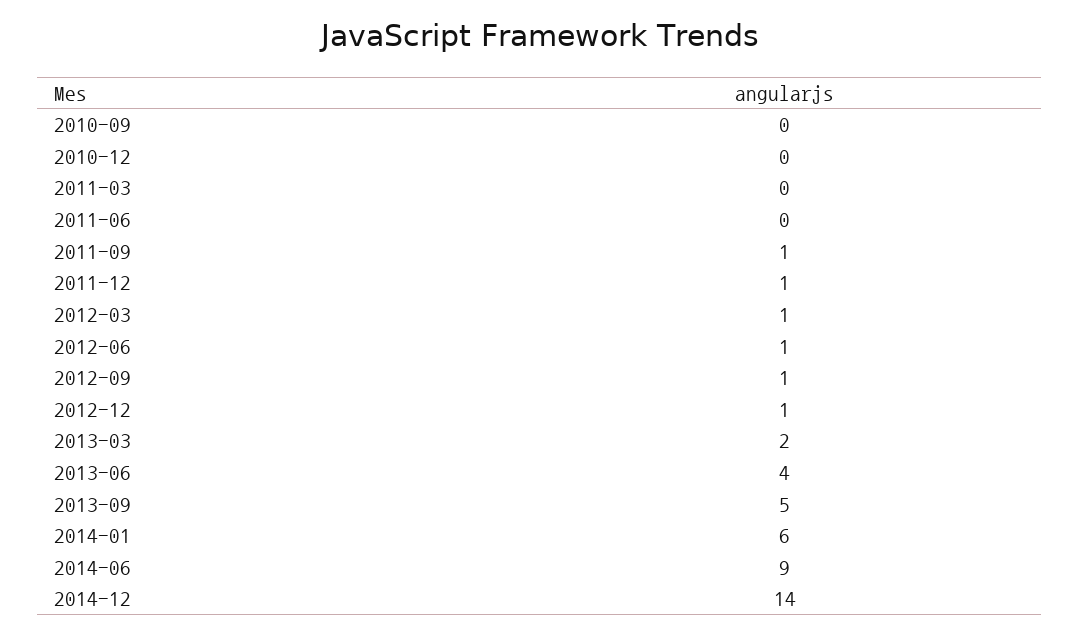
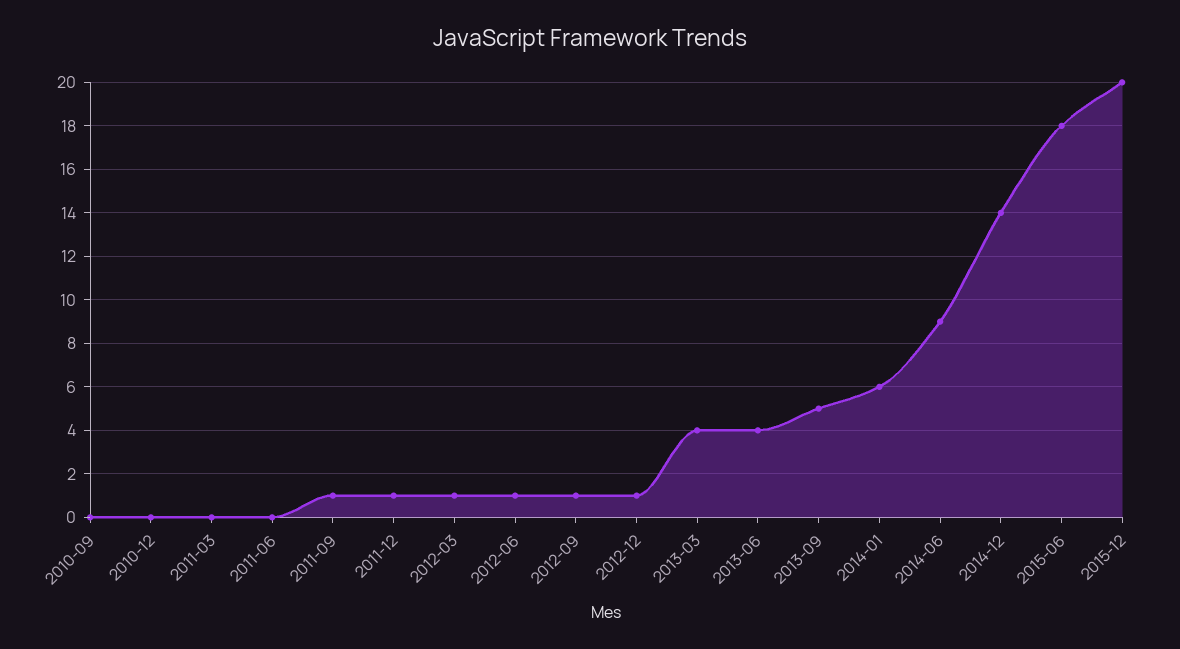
2013-03: 2 -> 4
2015-06: none -> 18
2015-12: none -> 20

